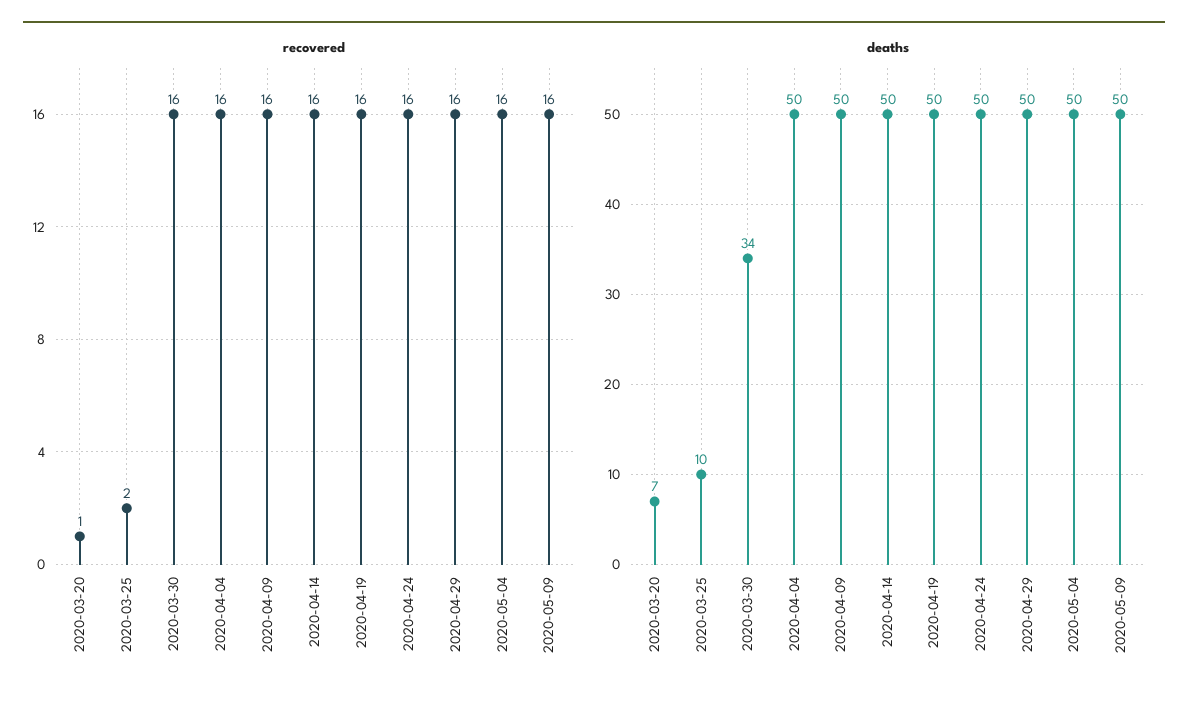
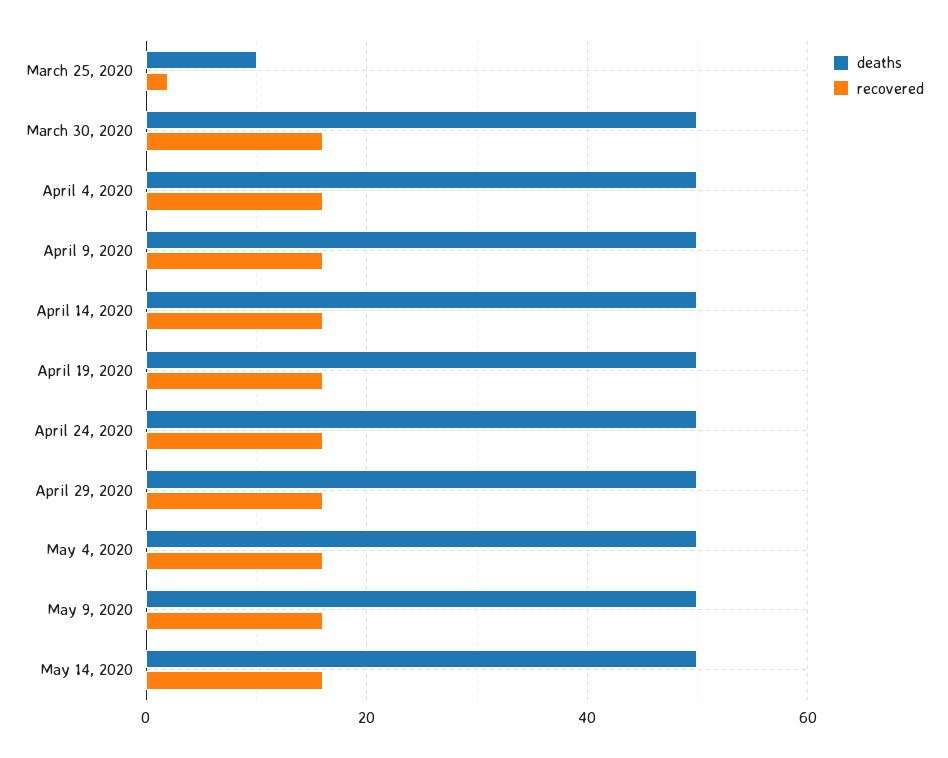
recovered, 2020-03-20: 1 -> none
deaths, 2020-03-20: 7 -> none
deaths, 2020-03-30: 34 -> 50
deaths, May 14, 2020: none -> 50
recovered, May 14, 2020: none -> 15

